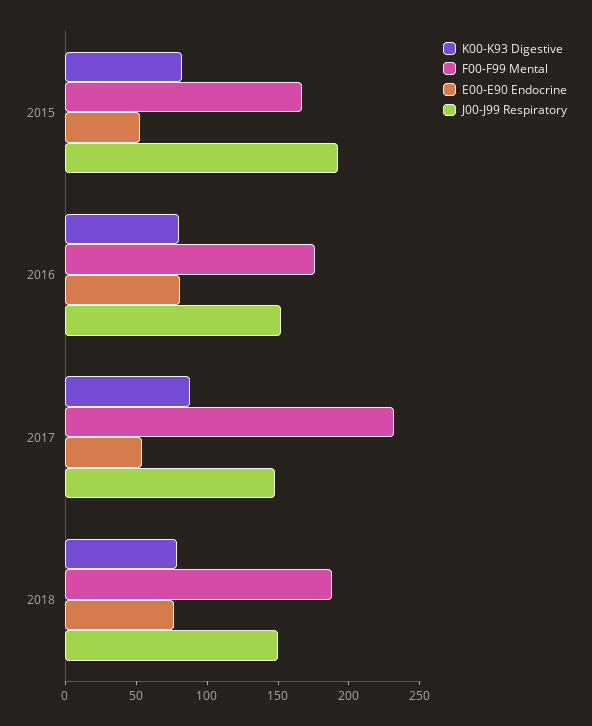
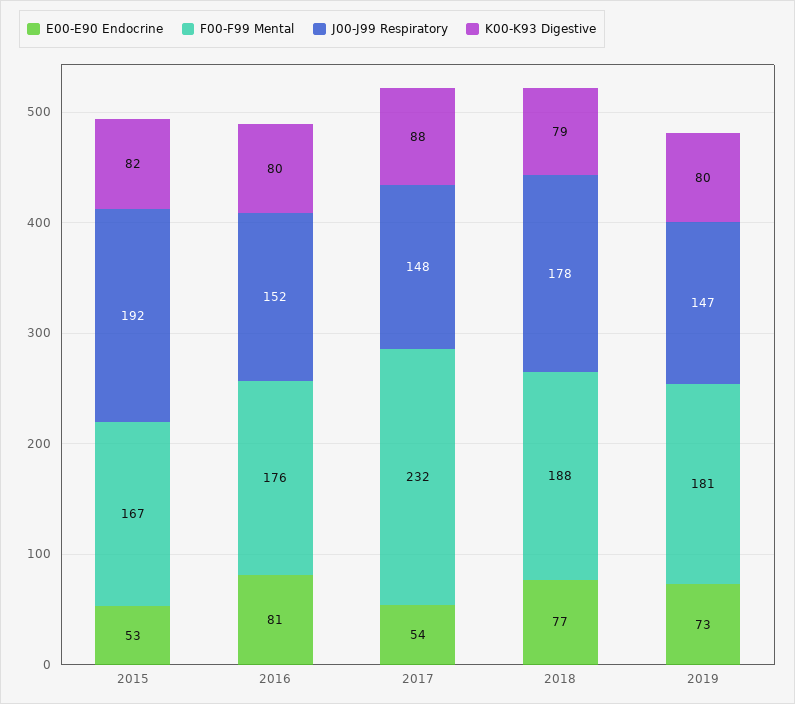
J00-J99 Respiratory, 2018: 150 -> 178
E00-E90 Endocrine, 2019: none -> 73
F00-F99 Mental, 2019: none -> 181
J00-J99 Respiratory, 2019: none -> 147
K00-K93 Digestive, 2019: none -> 80

